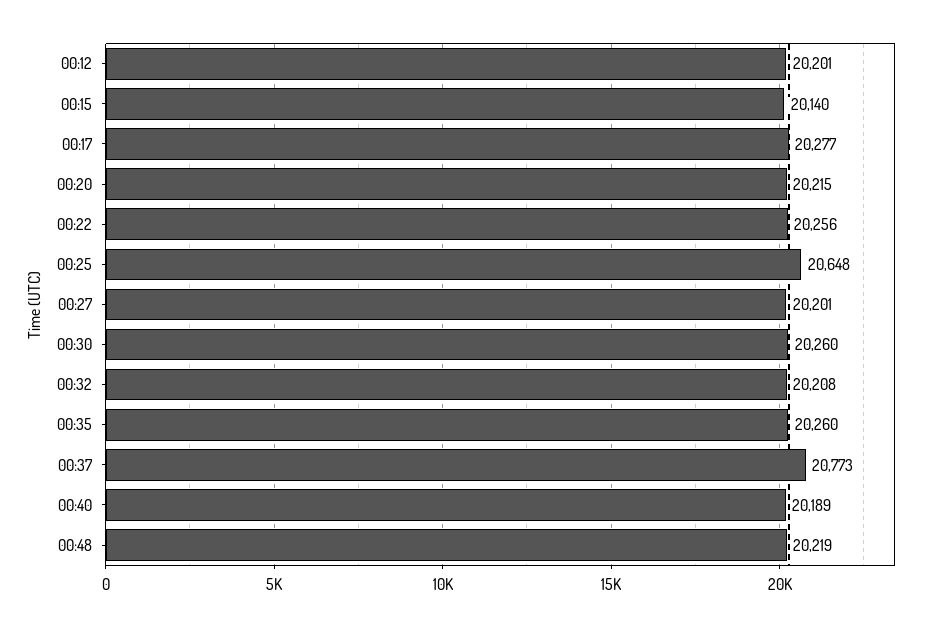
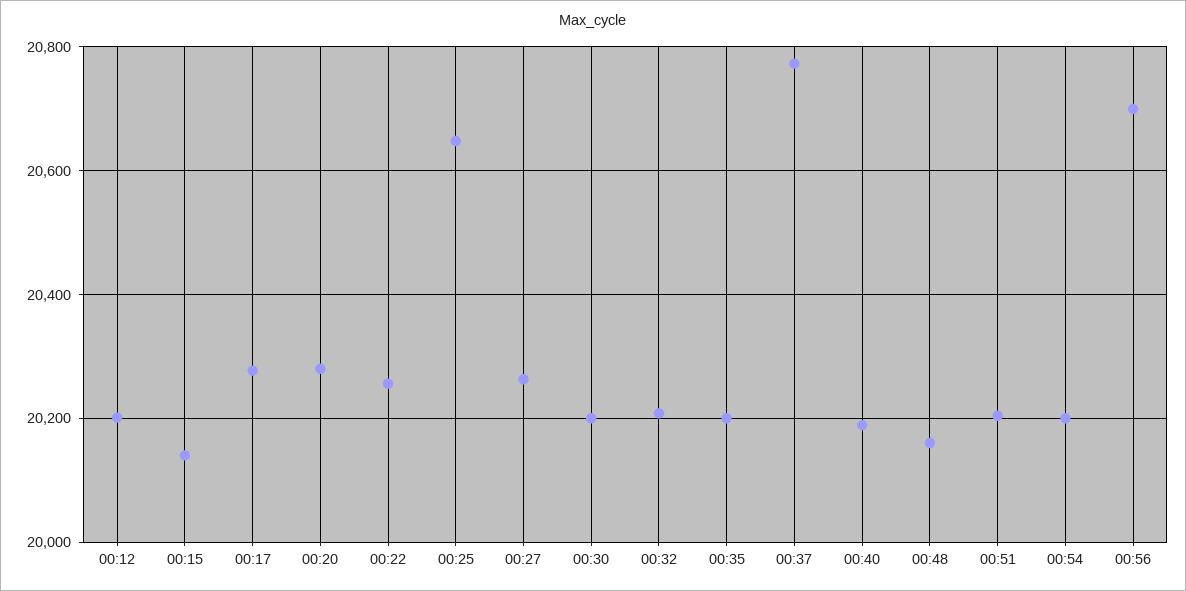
00:20: 20215 -> 20280
00:27: 20201 -> 20260
00:30: 20260 -> 20200
00:35: 20260 -> 20200
00:48: 20219 -> 20160
00:51: none -> 20200
00:54: none -> 20200
00:56: none -> 20700

